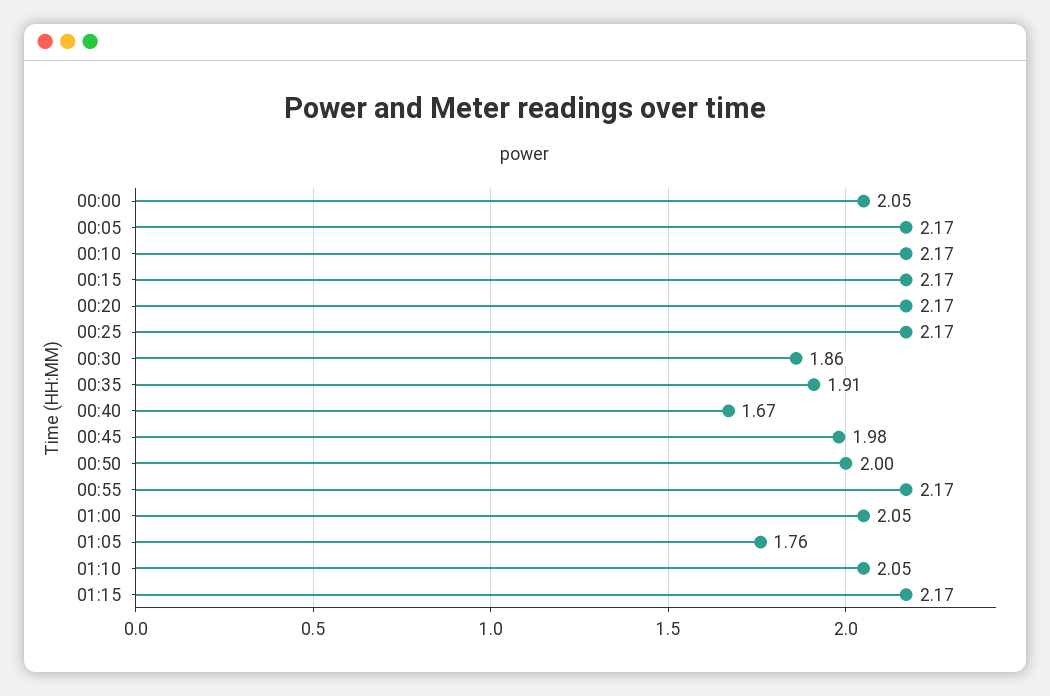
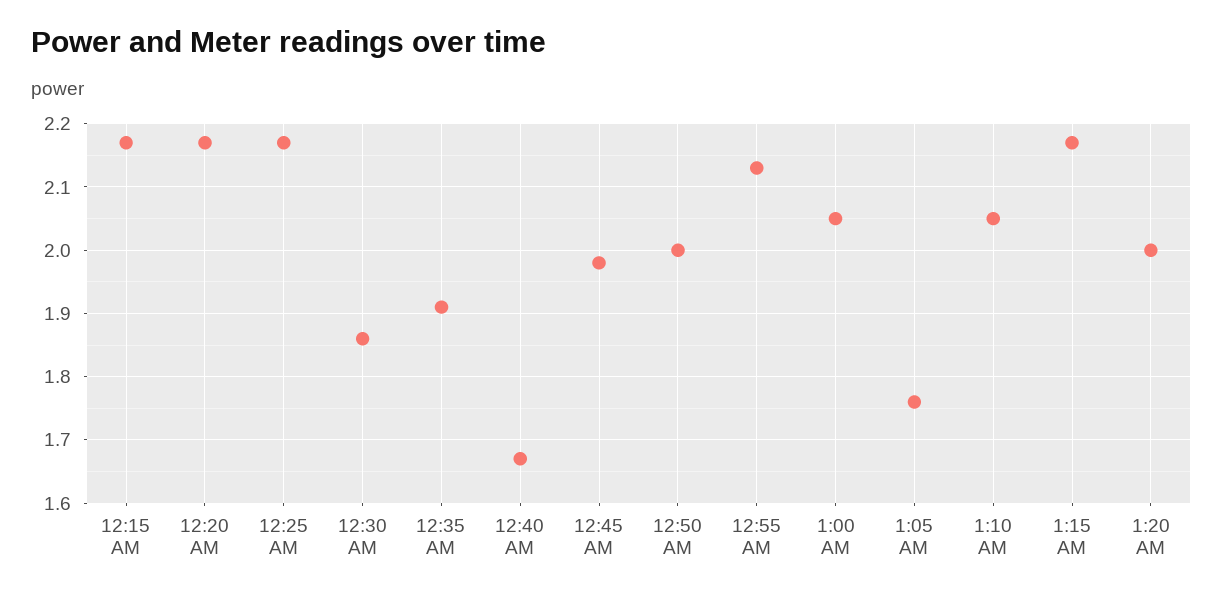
00:00: 2.05 -> none
00:05: 2.17 -> none
00:10: 2.17 -> none
00:55: 2.17 -> 2.13
1:20 AM: none -> 2

